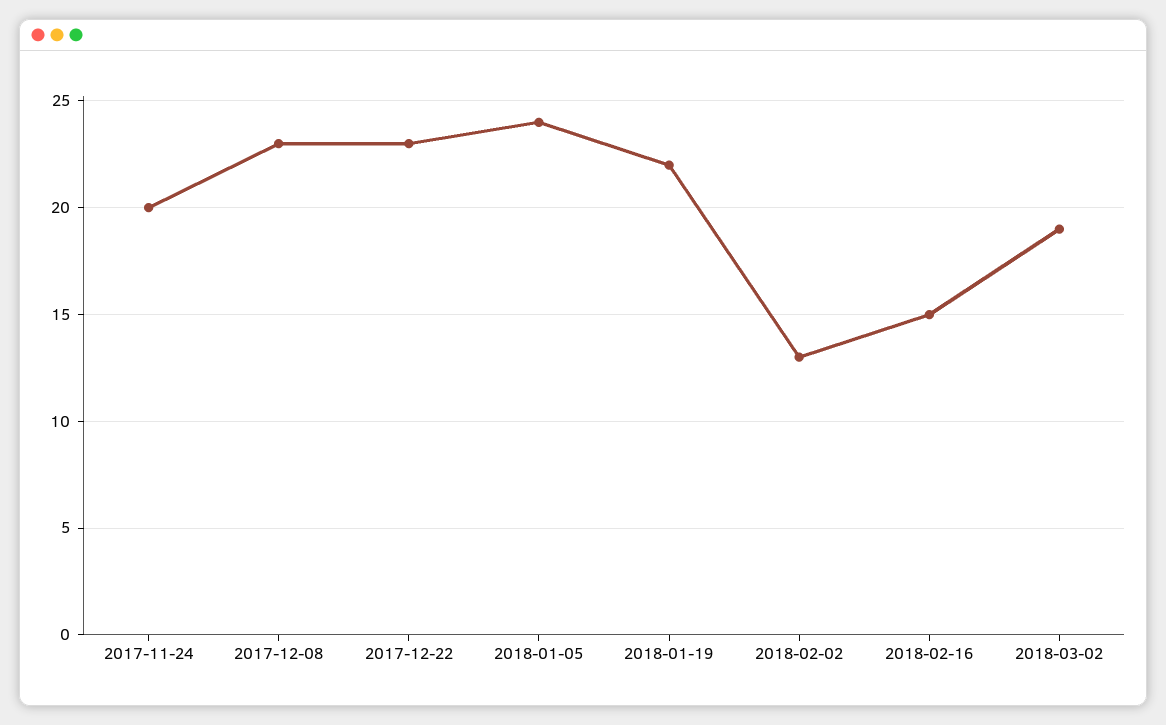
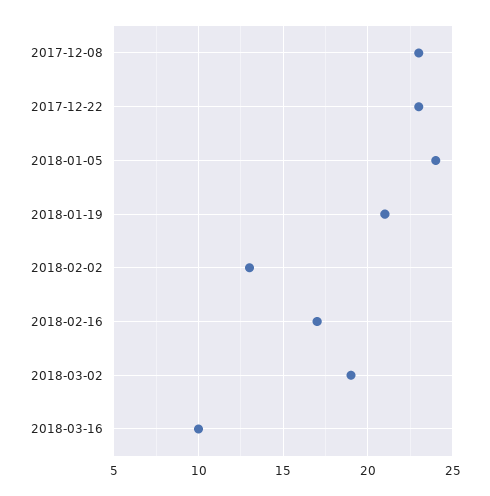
2017-11-24: 20 -> none
2018-01-19: 22 -> 21
2018-02-16: 15 -> 17
2018-03-16: none -> 10

